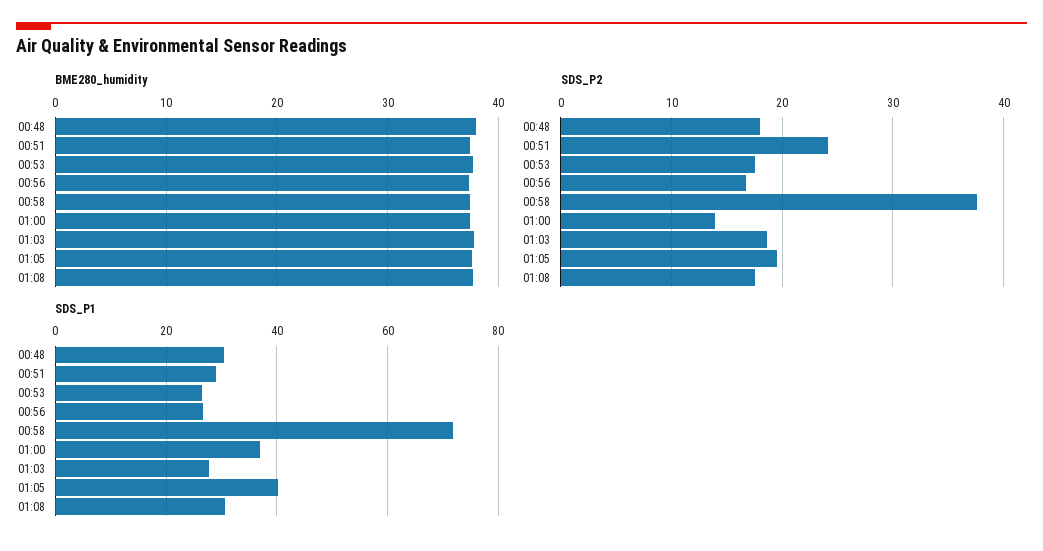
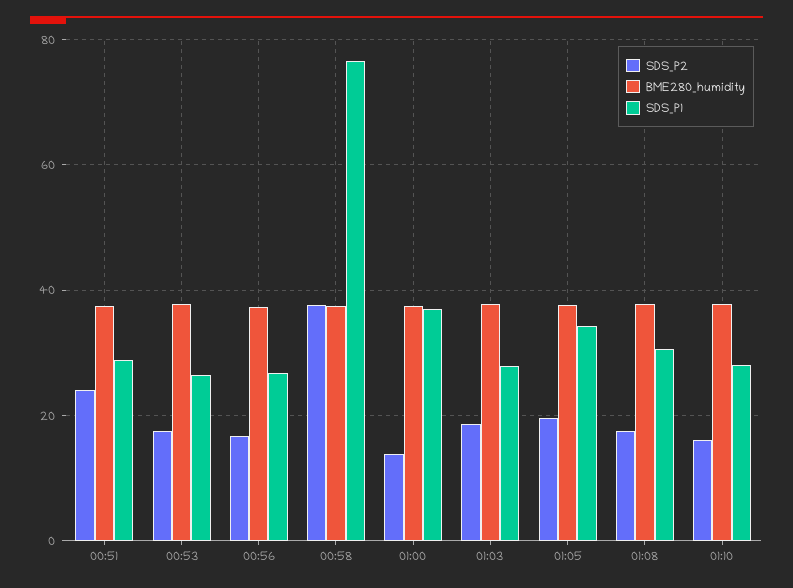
BME280_humidity, 00:48: 38 -> none
SDS_P2, 00:48: 18 -> none
SDS_P1, 00:48: 30 -> none
SDS_P1, 00:58: 72 -> 76
SDS_P1, 01:05: 40 -> 34
SDS_P2, 01:10: none -> 16
BME280_humidity, 01:10: none -> 38
SDS_P1, 01:10: none -> 28

